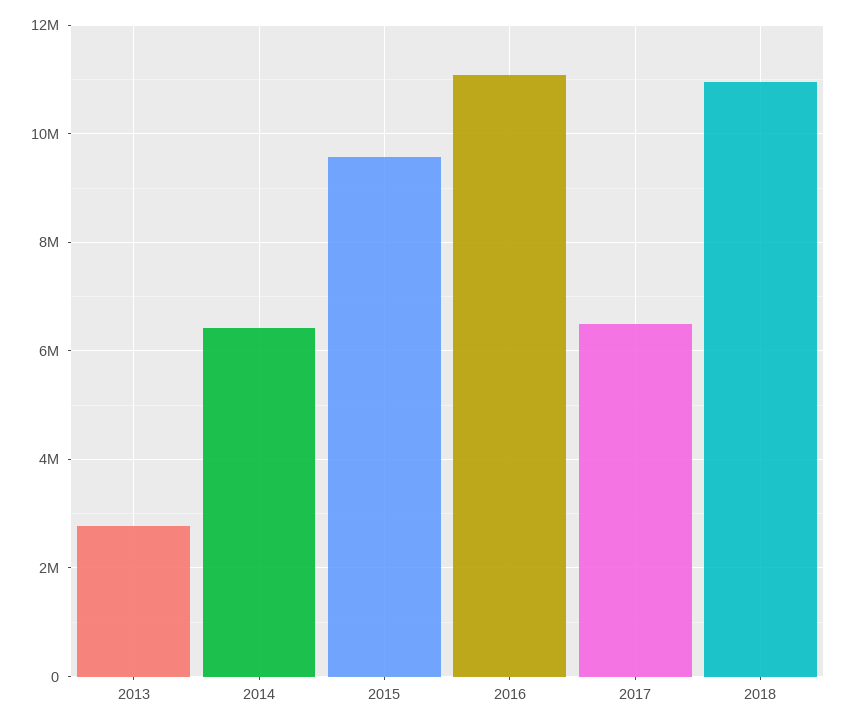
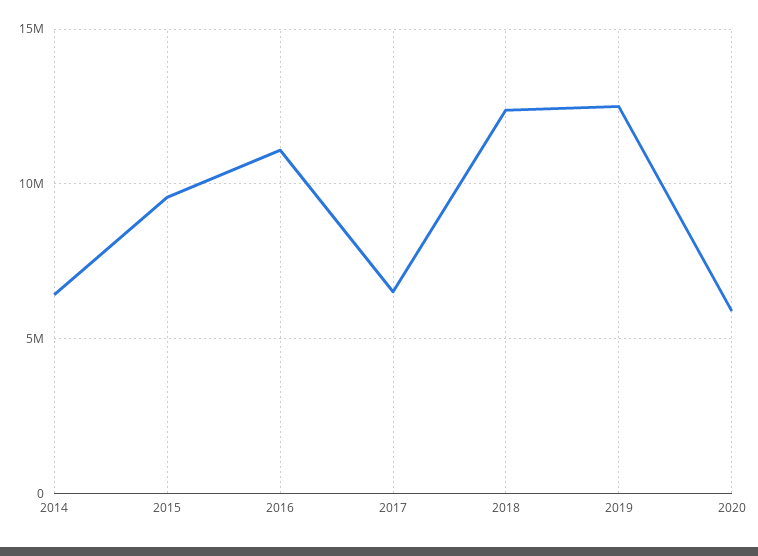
2013: 2800000 -> none
2018: 11000000 -> 12500000
2019: none -> 12500000
2020: none -> 6000000

